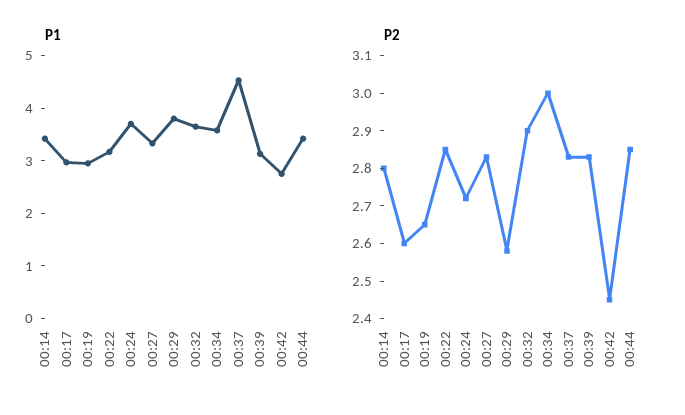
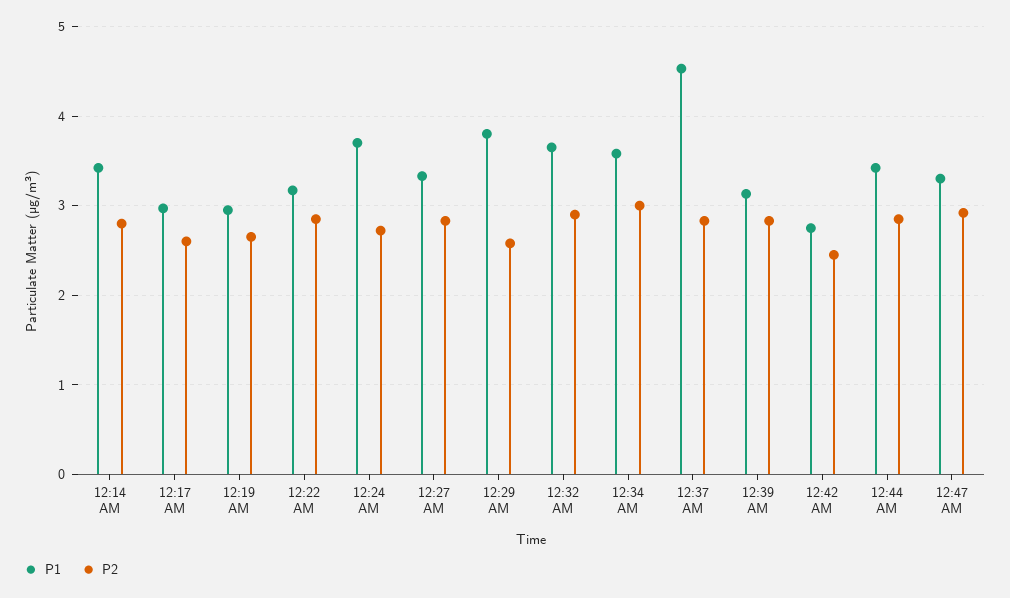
P1, 12:47 AM: none -> 3.3
P2, 12:47 AM: none -> 2.9

